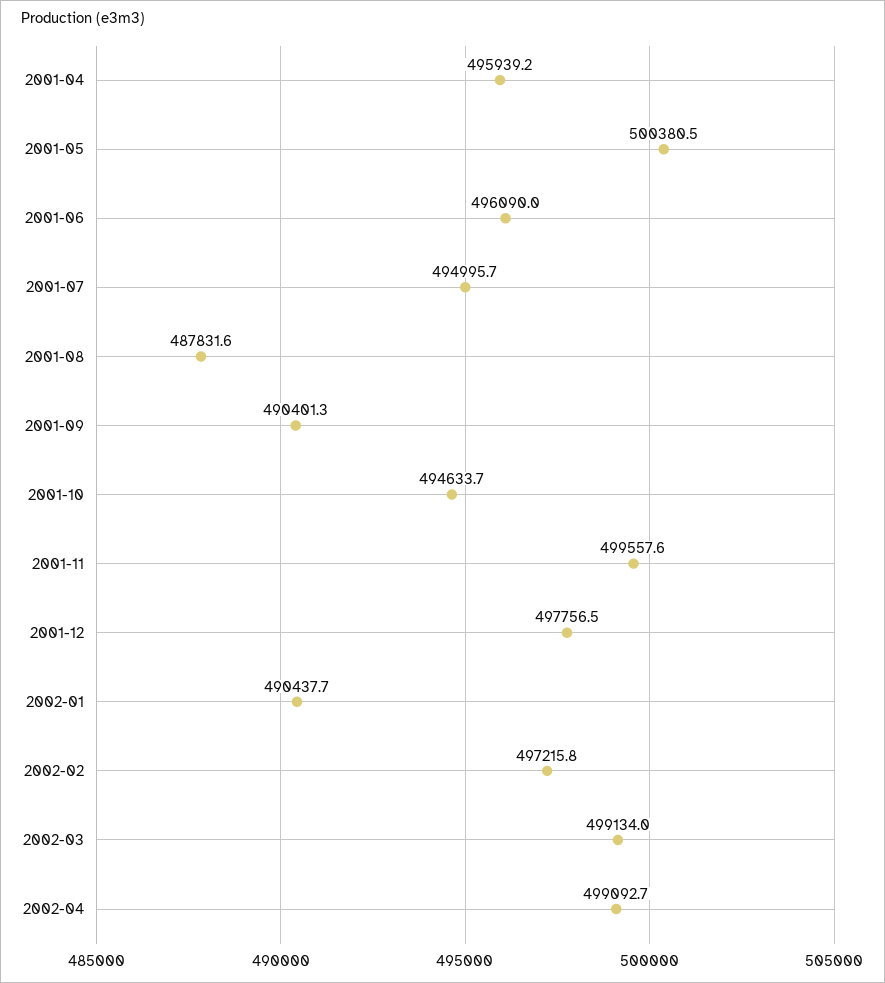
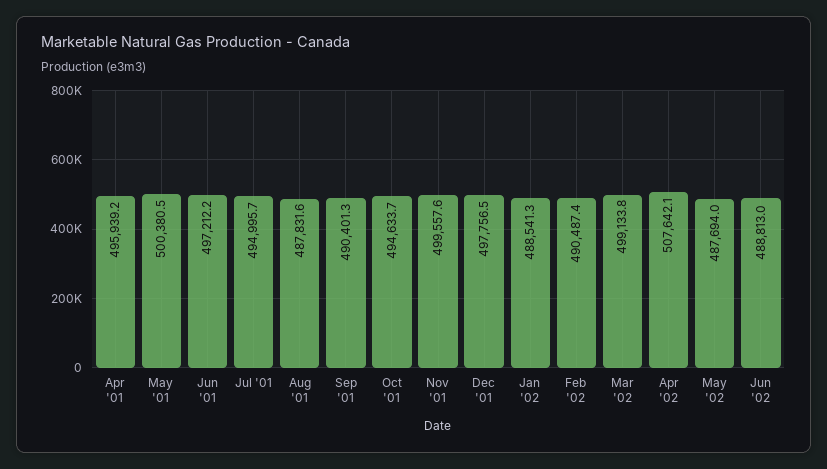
2001-06: 496090 -> 497212.2
2002-01: 490437.7 -> 488541.3
2002-02: 497215.8 -> 490487.4
2002-03: 499134 -> 499133.8
2002-04: 499092.7 -> 507642.1
May '02: none -> 487694
Jun '02: none -> 488813

